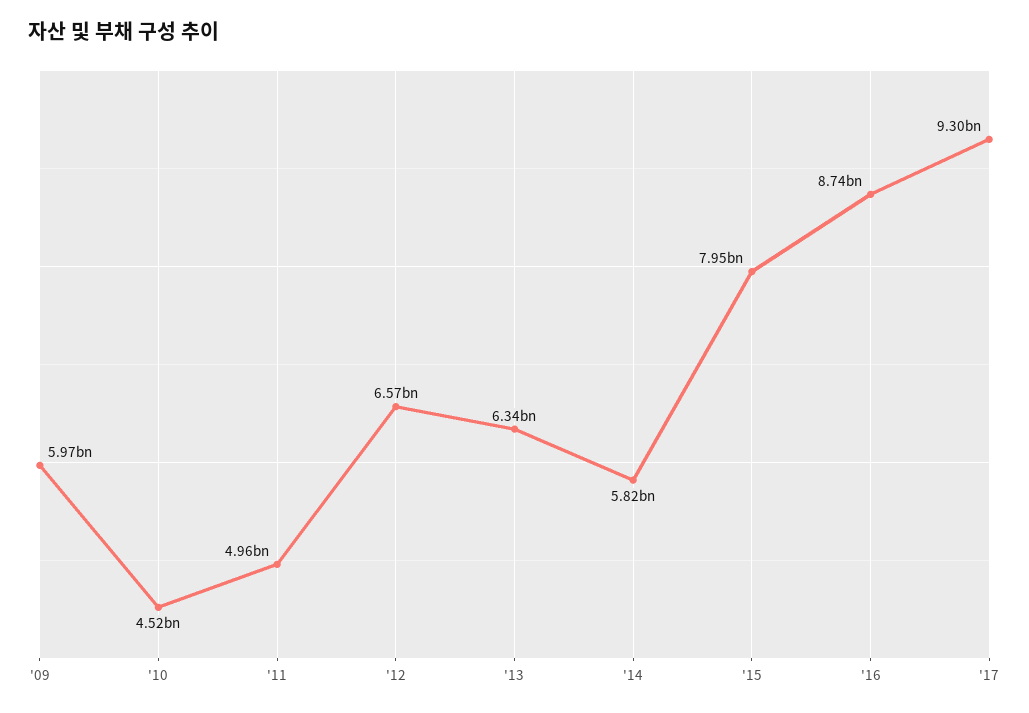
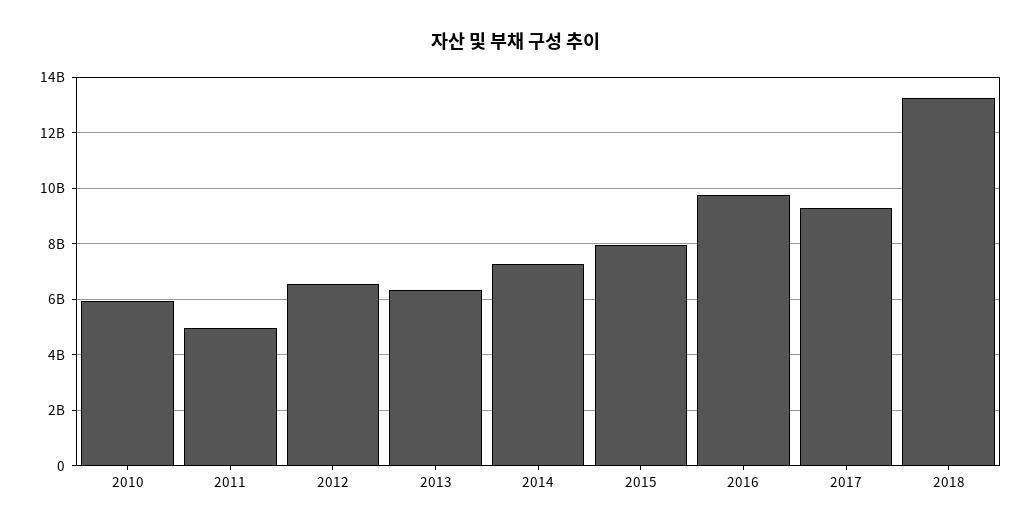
'09: 5970000000 -> none
'10: 4520000000 -> 6000000000
'14: 5820000000 -> 7250000000
'16: 8740000000 -> 9750000000
2018: none -> 13250000000

